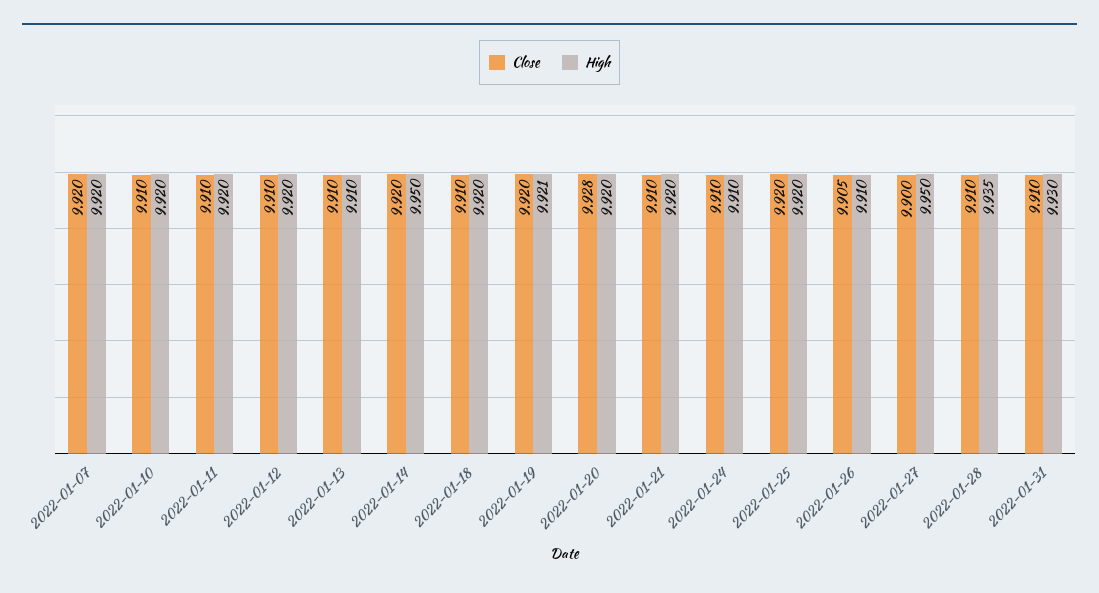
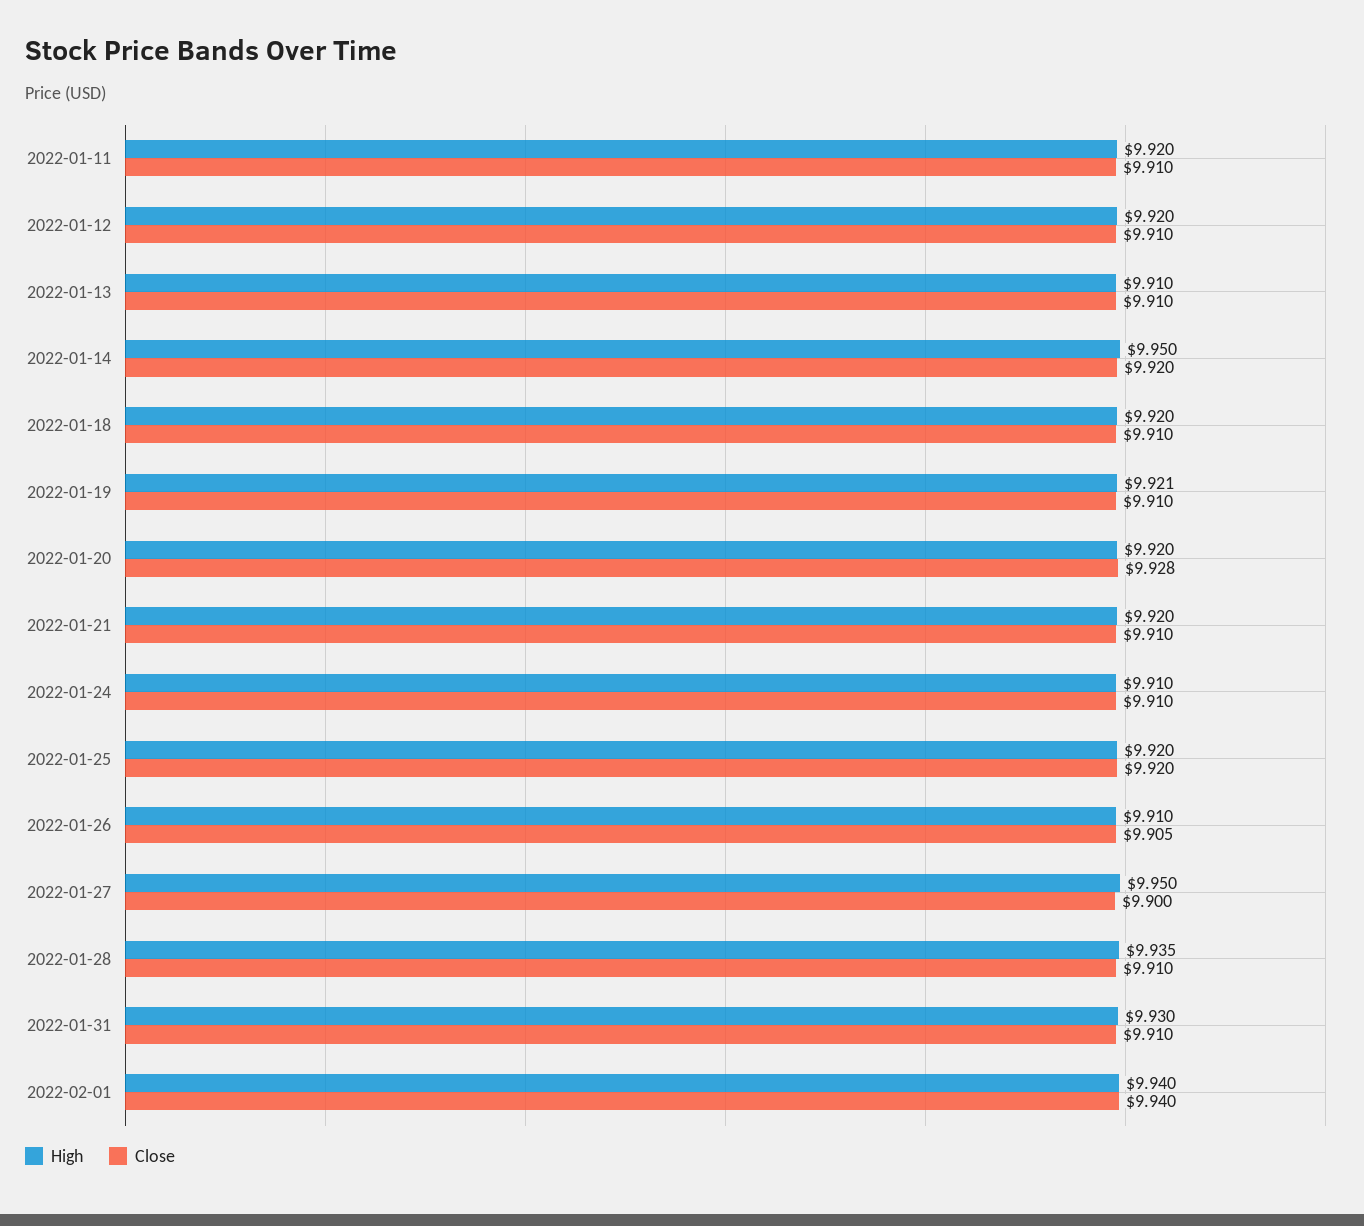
Close, 2022-01-07: 9.92 -> none
High, 2022-01-07: 9.92 -> none
Close, 2022-01-10: 9.91 -> none
High, 2022-01-10: 9.92 -> none
Close, 2022-01-19: 9.92 -> 9.91
High, 2022-02-01: none -> 9.94
Close, 2022-02-01: none -> 9.94

